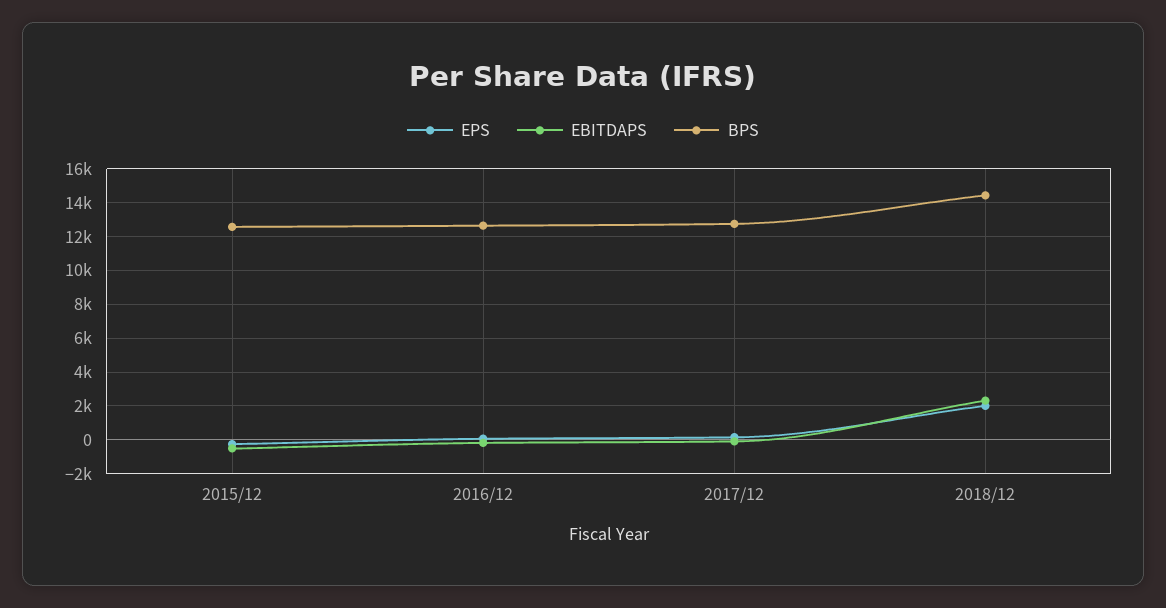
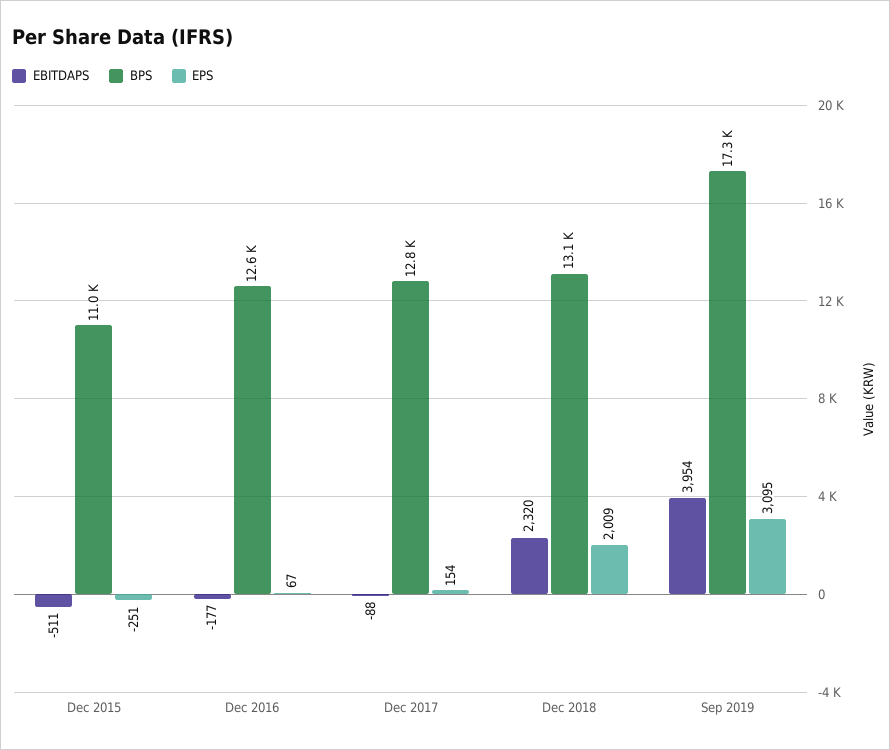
BPS, 2015/12: 12500 -> 11000
BPS, 2018/12: 14500 -> 13100
EBITDAPS, Sep 2019: none -> 3954
BPS, Sep 2019: none -> 17300
EPS, Sep 2019: none -> 3095

